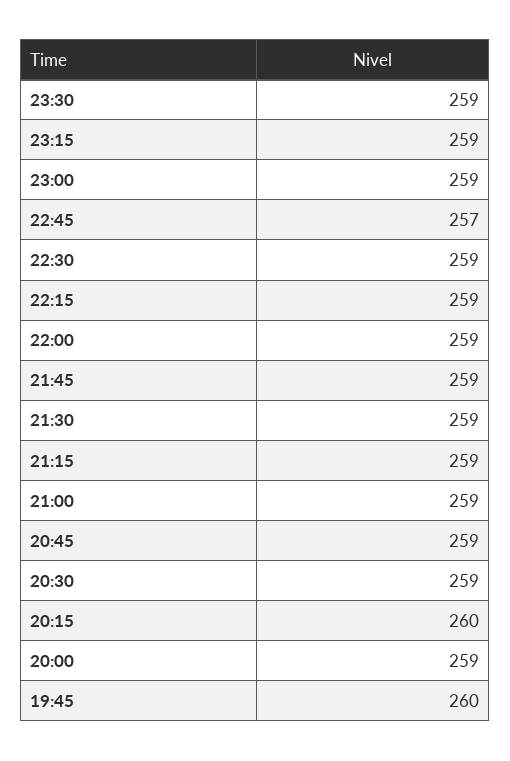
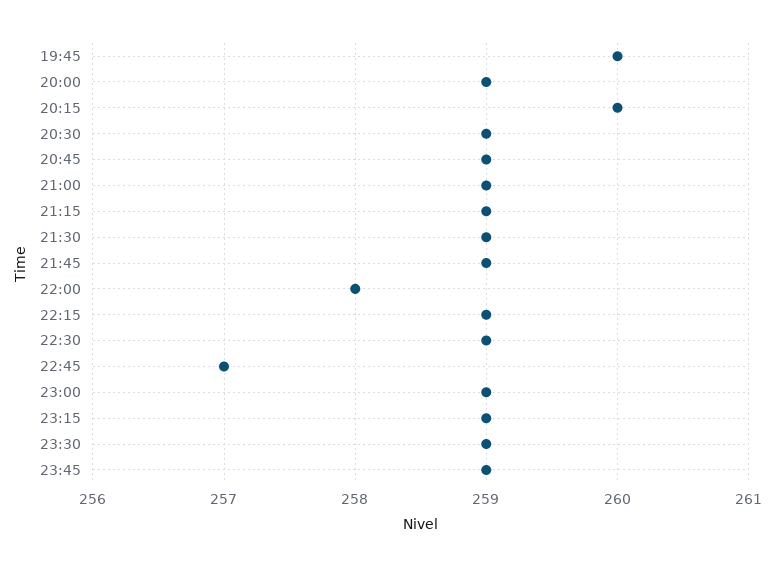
22:00: 259 -> 258
23:45: none -> 259

